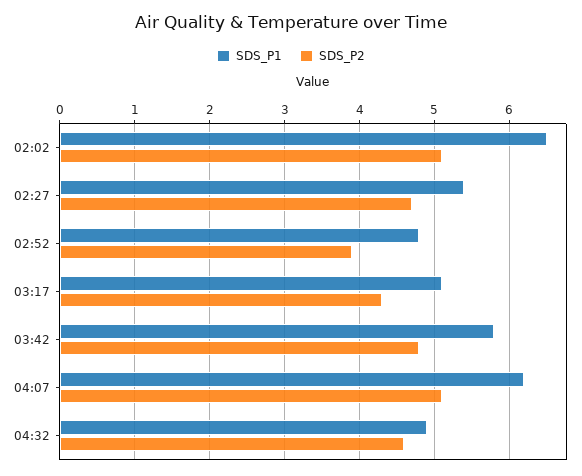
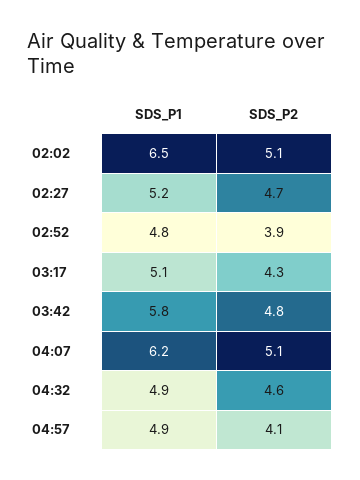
SDS_P1, 02:27: 5.4 -> 5.2
SDS_P1, 04:57: none -> 4.9
SDS_P2, 04:57: none -> 4.1

